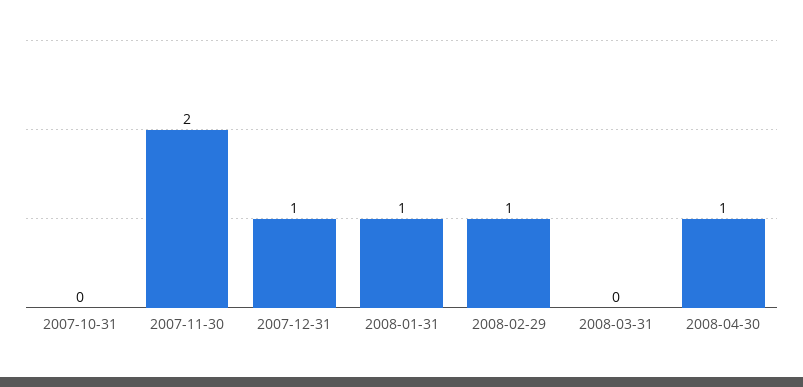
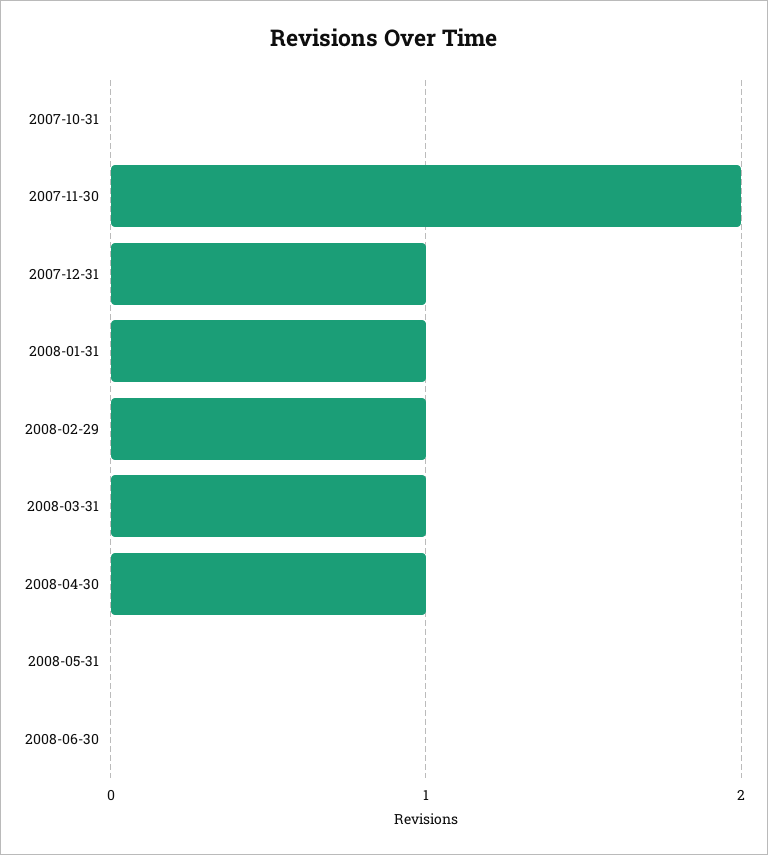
2008-03-31: 0 -> 1
2008-05-31: none -> 0
2008-06-30: none -> 0

